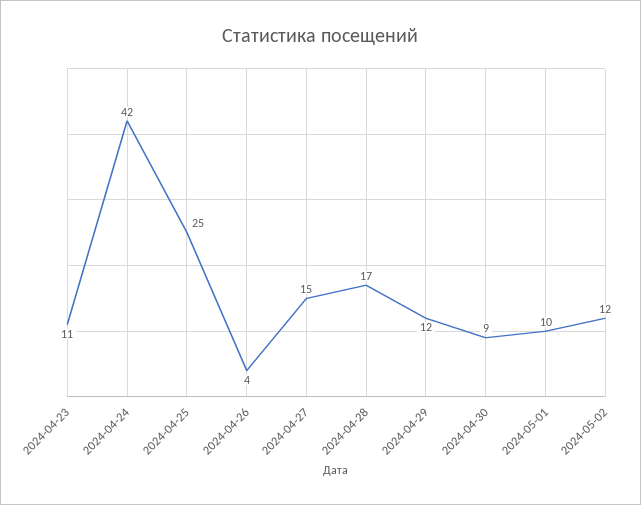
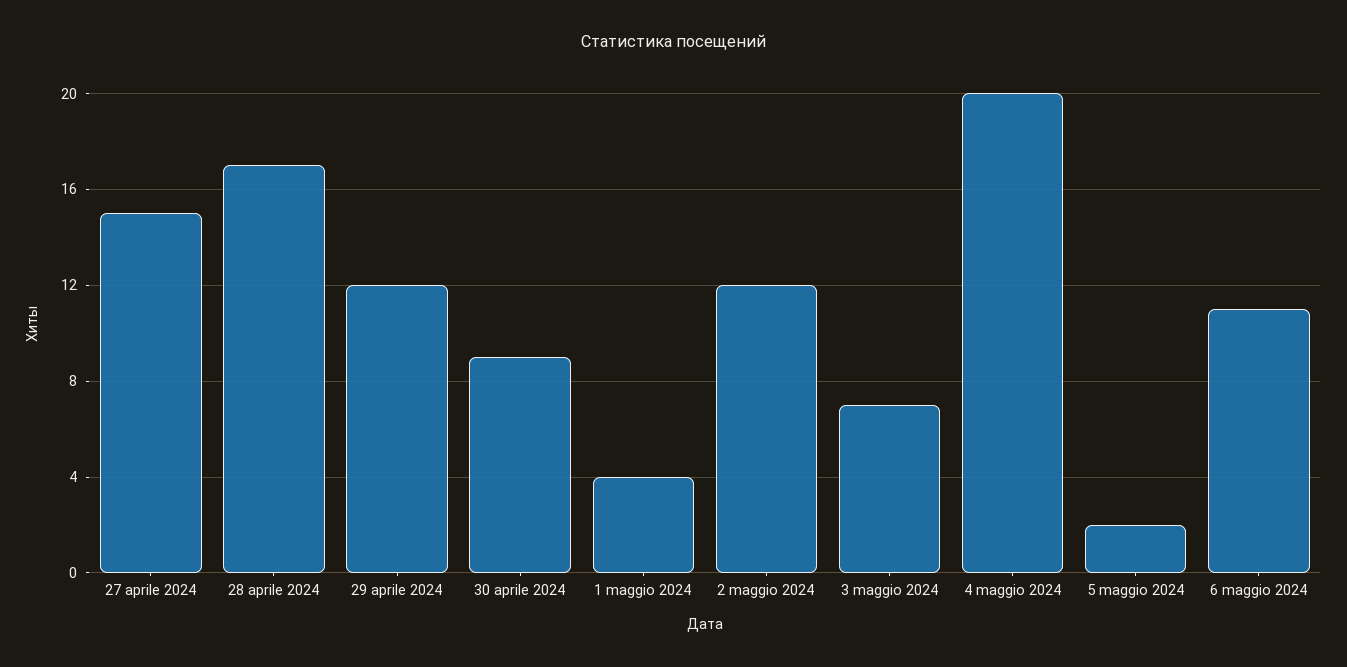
2024-04-23: 11 -> none
2024-04-24: 42 -> none
2024-04-25: 25 -> none
2024-04-26: 4 -> none
2024-05-01: 10 -> 4
3 maggio 2024: none -> 7
4 maggio 2024: none -> 20
5 maggio 2024: none -> 2
6 maggio 2024: none -> 11

